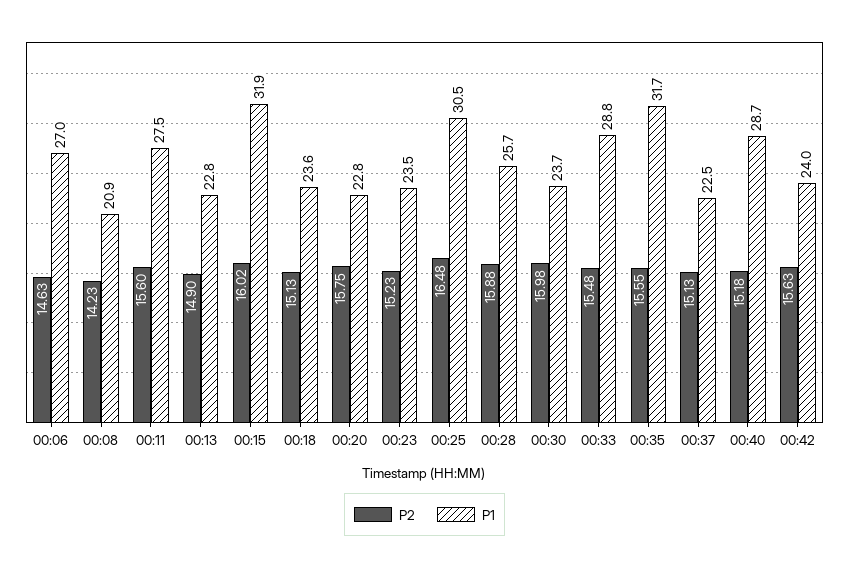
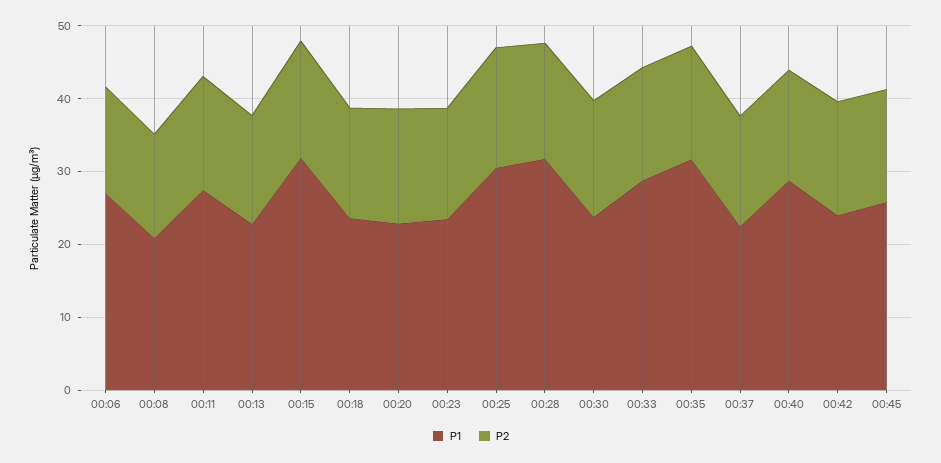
P1, 00:28: 25.7 -> 32
P1, 00:45: none -> 26
P2, 00:45: none -> 16

